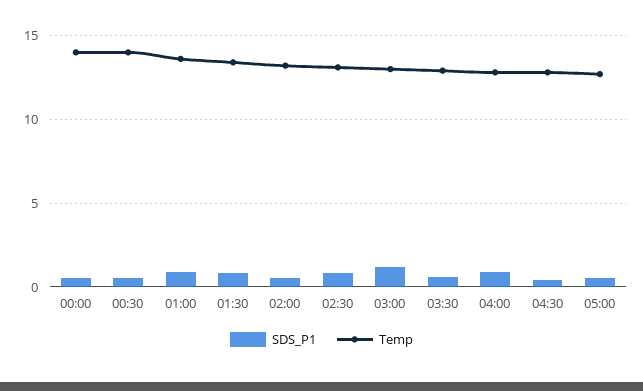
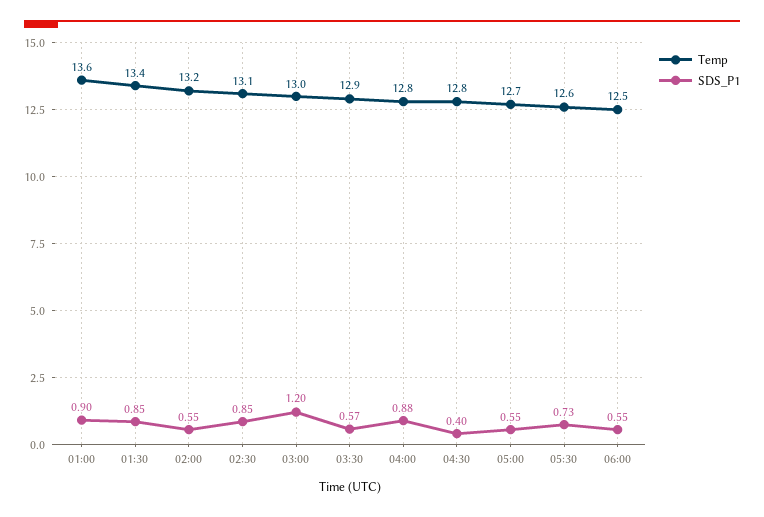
SDS_P1, 00:00: 0.5 -> none
Temp, 00:00: 14 -> none
SDS_P1, 00:30: 0.5 -> none
Temp, 00:30: 14 -> none
Temp, 05:30: none -> 12.6
SDS_P1, 05:30: none -> 0.73
Temp, 06:00: none -> 12.5
SDS_P1, 06:00: none -> 0.55

